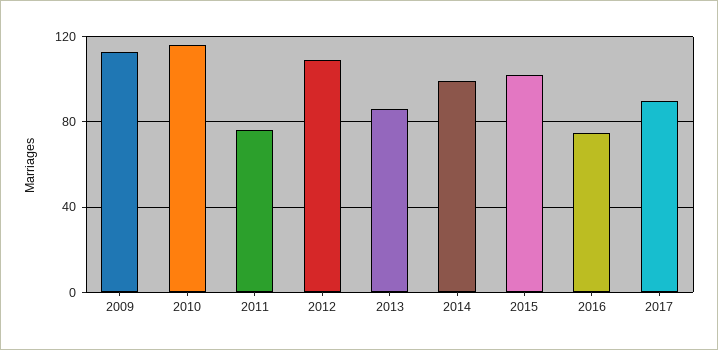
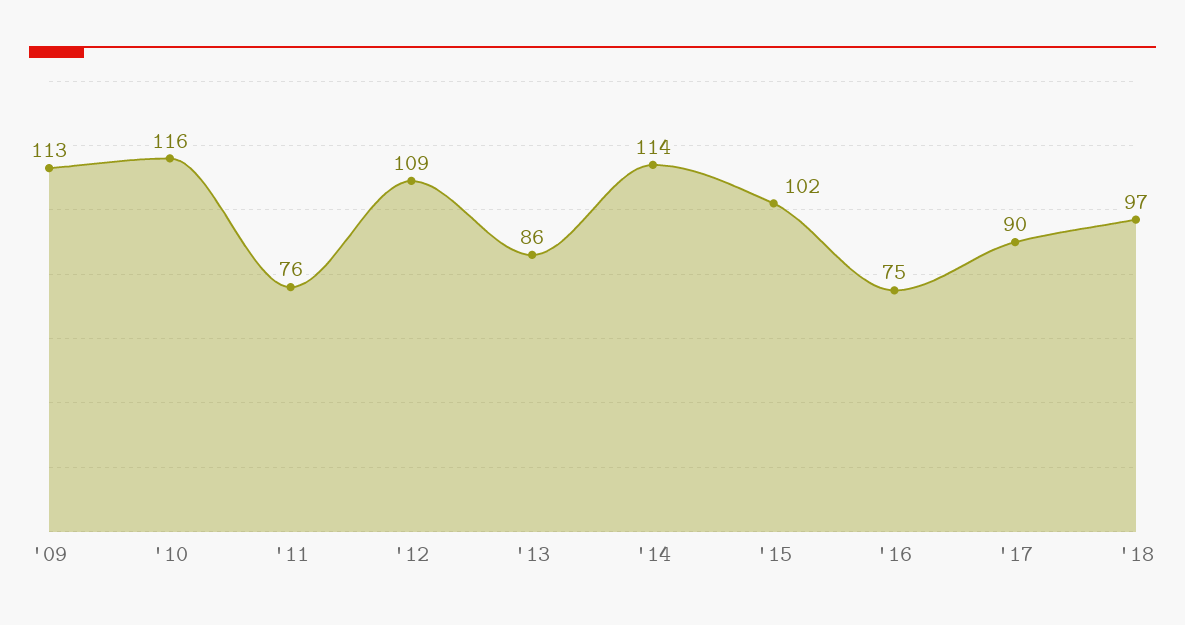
2014: 100 -> 114
'18: none -> 97

